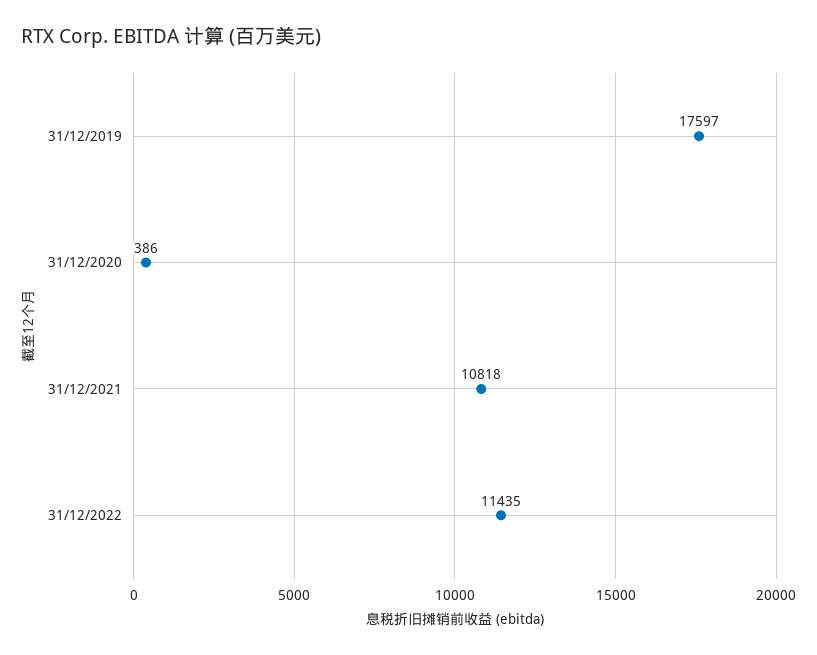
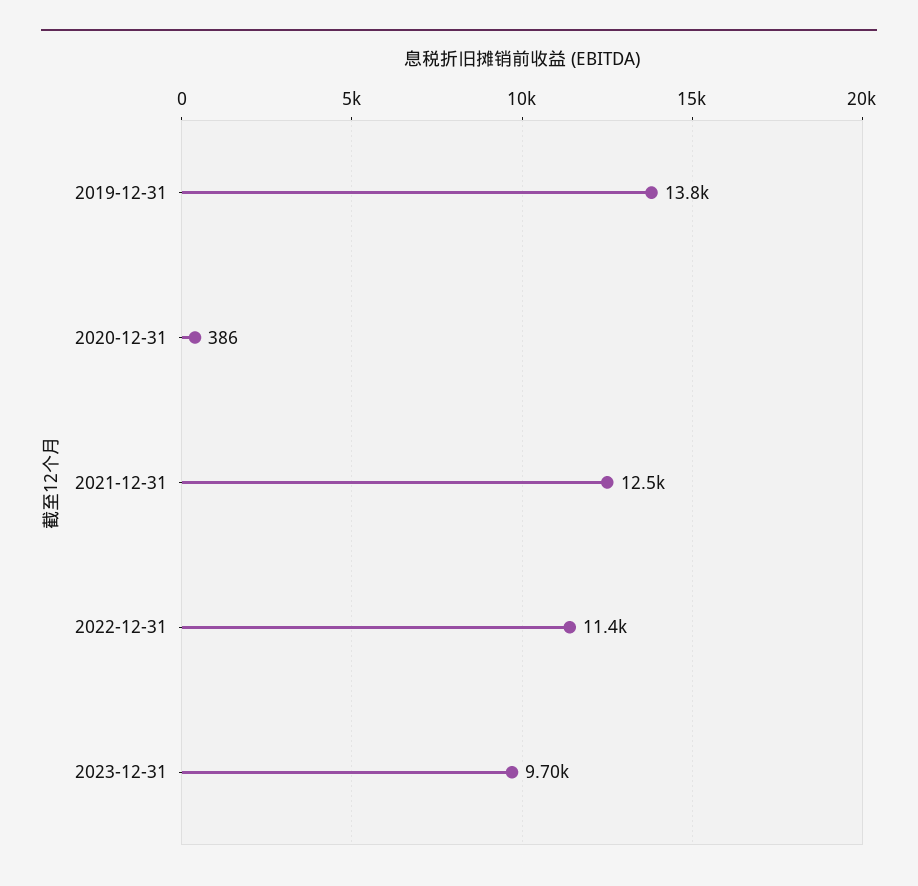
31/12/2019: 17597 -> 13800
31/12/2021: 10818 -> 12500
2023-12-31: none -> 9700

